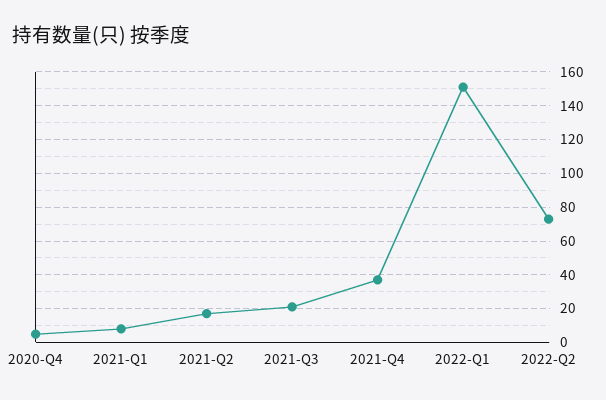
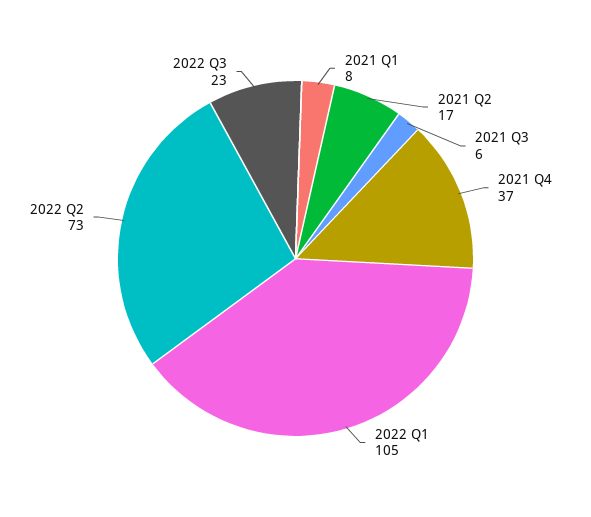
2020-Q4: 5 -> none
2021-Q3: 20 -> 6
2022-Q1: 150 -> 105
2022 Q3: none -> 23

